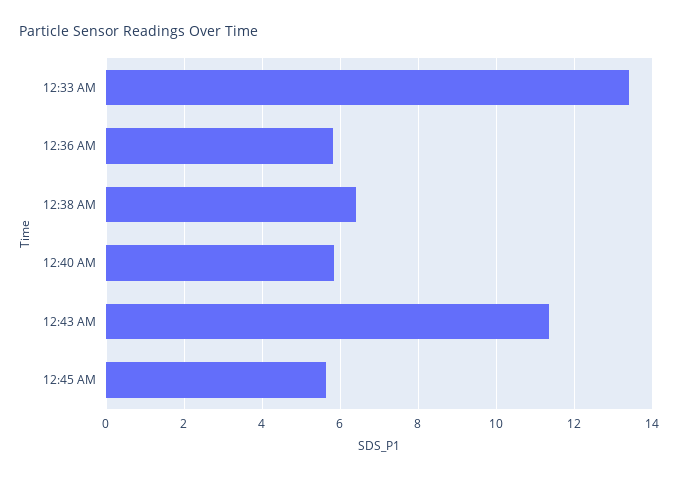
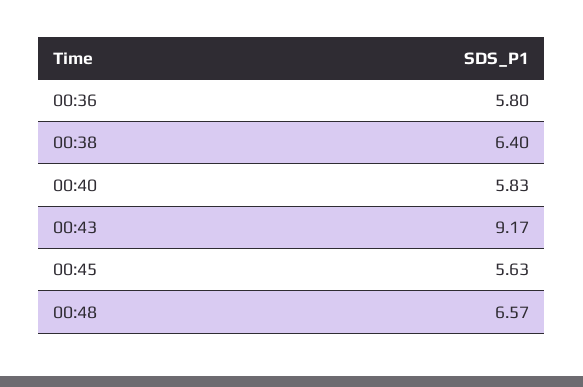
12:33 AM: 13.4 -> none
12:43 AM: 11.4 -> 9.17
00:48: none -> 6.57

